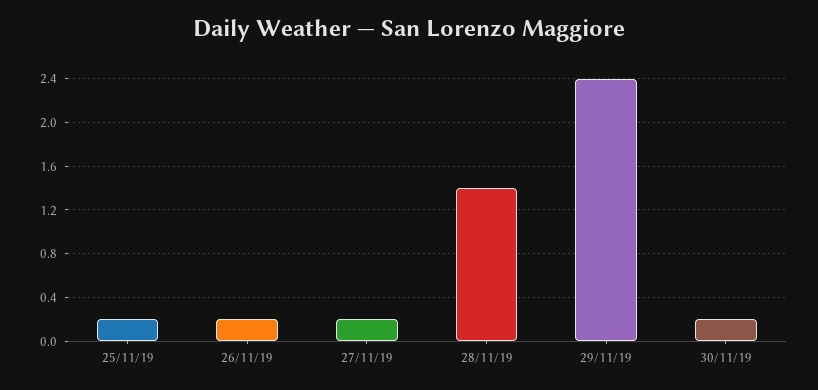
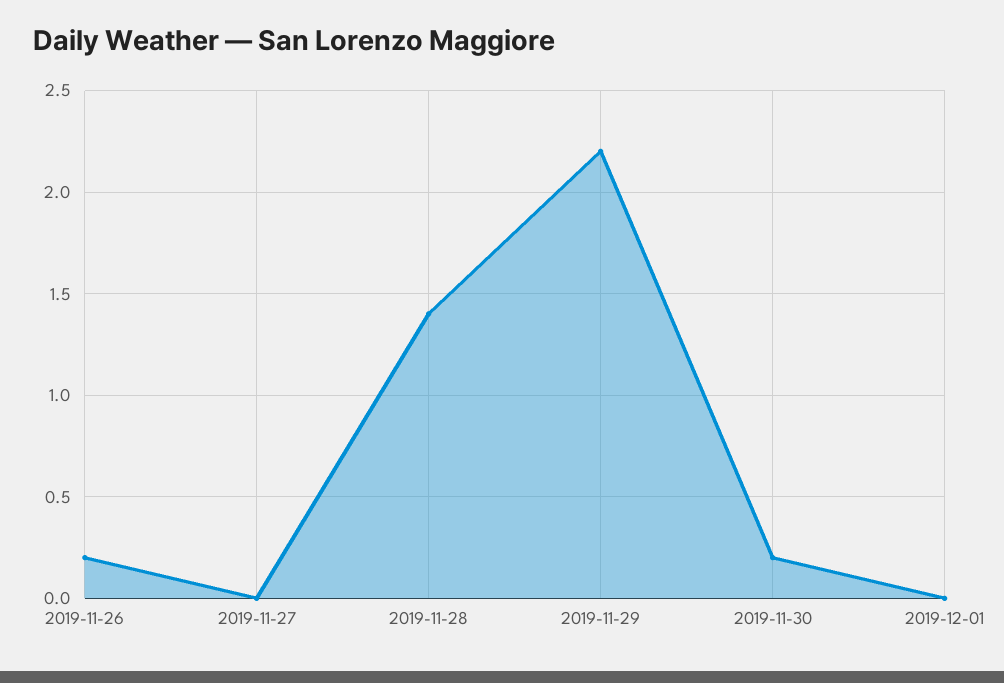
25/11/19: 0.2 -> none
27/11/19: 0.2 -> 0
29/11/19: 2.4 -> 2.2
2019-12-01: none -> 0

